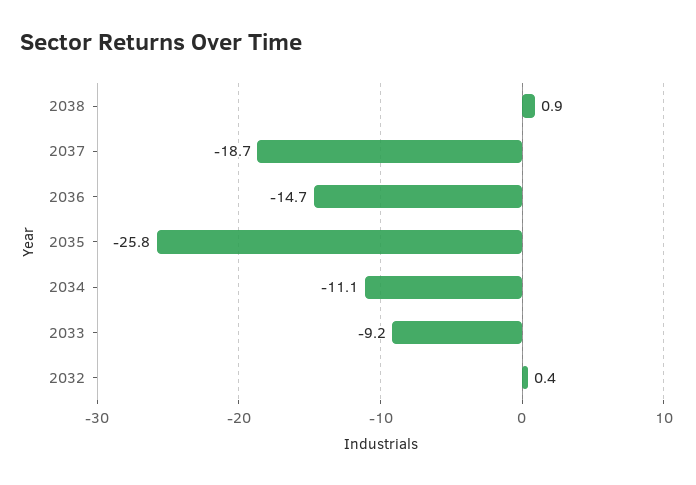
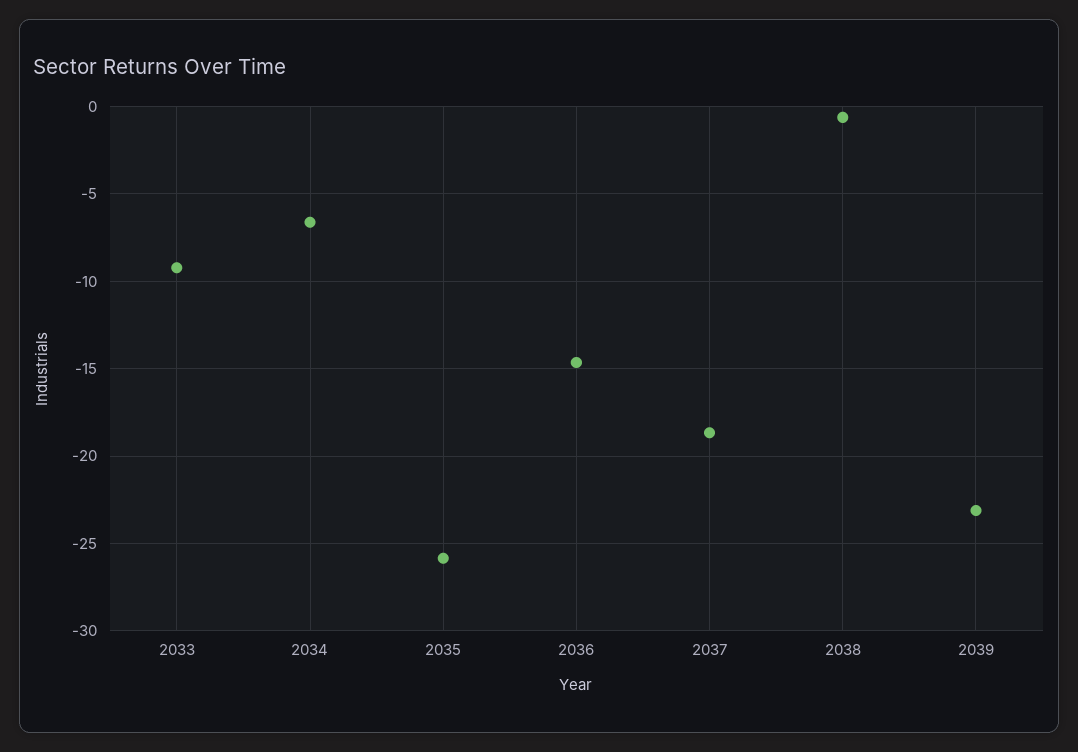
2038: 0.9 -> -0.5
2034: -11.1 -> -6.5
2032: 0.4 -> none
2039: none -> -23

